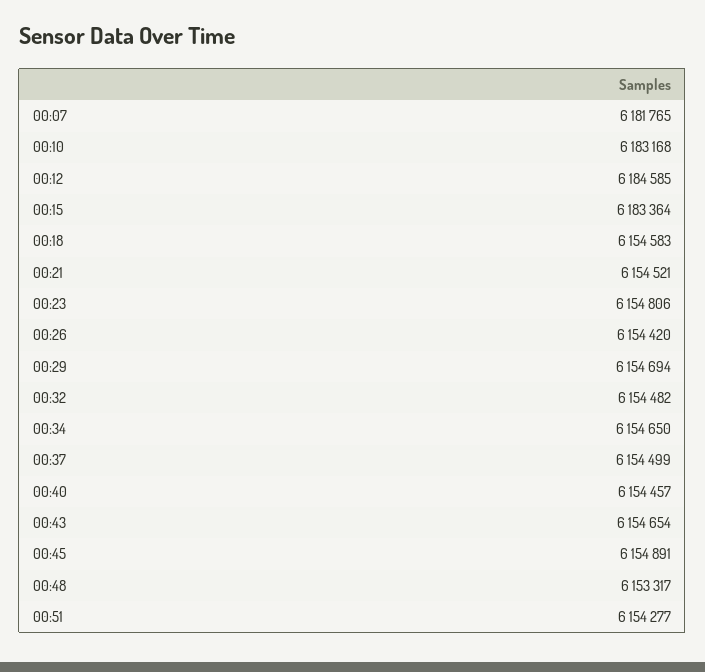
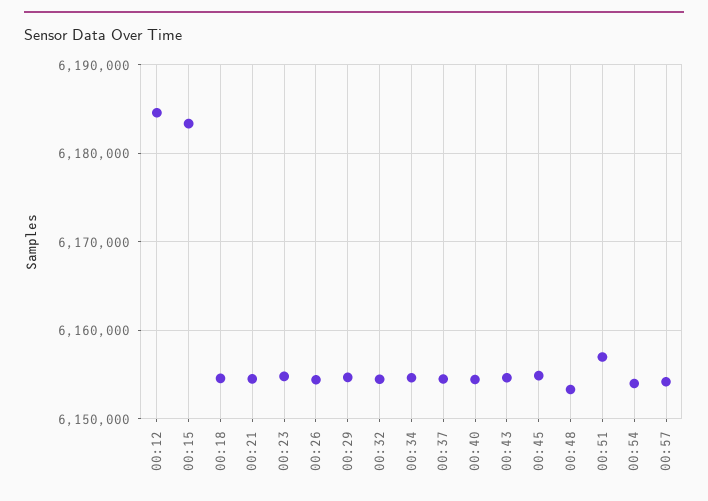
00:07: 6181765 -> none
00:10: 6183168 -> none
00:51: 6154277 -> 6157000
00:54: none -> 6154000
00:57: none -> 6154000

